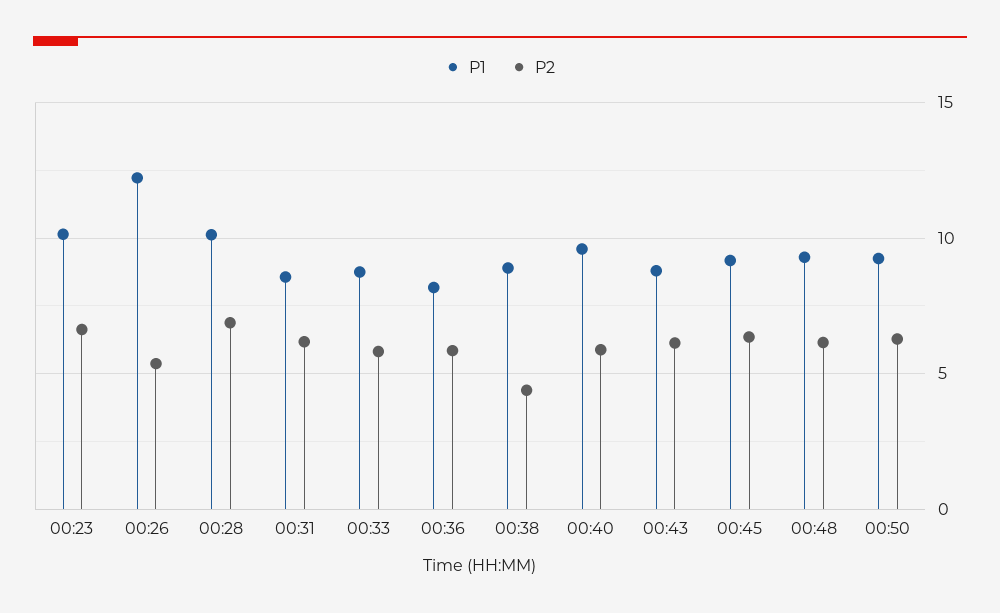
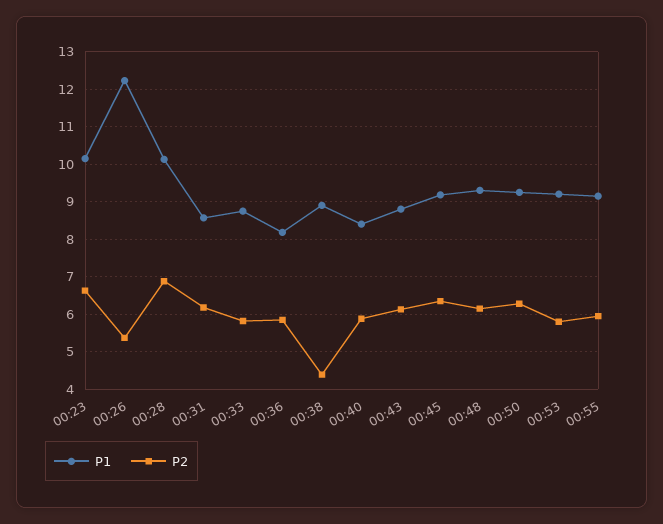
P1, 00:40: 9.5 -> 8.4
P1, 00:53: none -> 9.2
P2, 00:53: none -> 5.8
P1, 00:55: none -> 9.2
P2, 00:55: none -> 6

